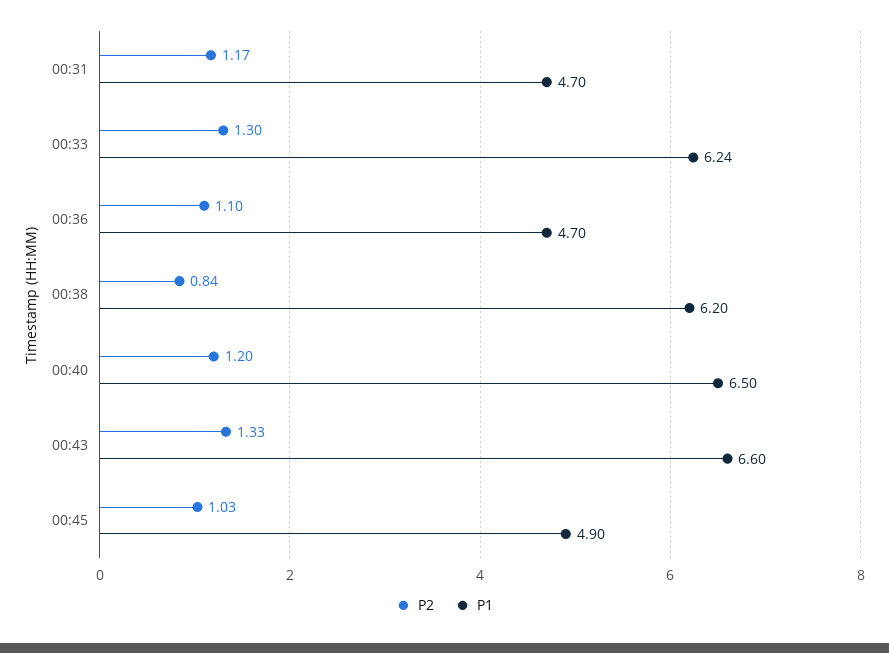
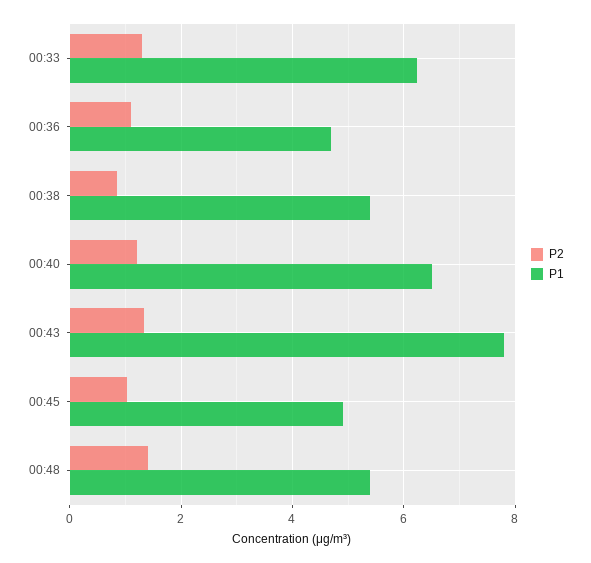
P2, 00:31: 1.17 -> none
P1, 00:31: 4.7 -> none
P1, 00:38: 6.2 -> 5.4
P1, 00:43: 6.6 -> 7.8
P2, 00:48: none -> 1.4
P1, 00:48: none -> 5.4

